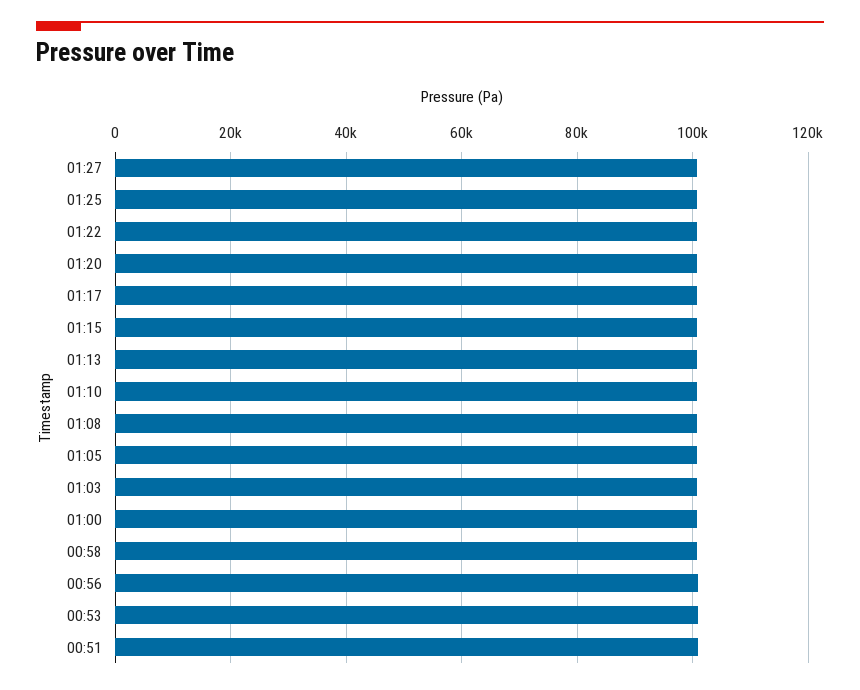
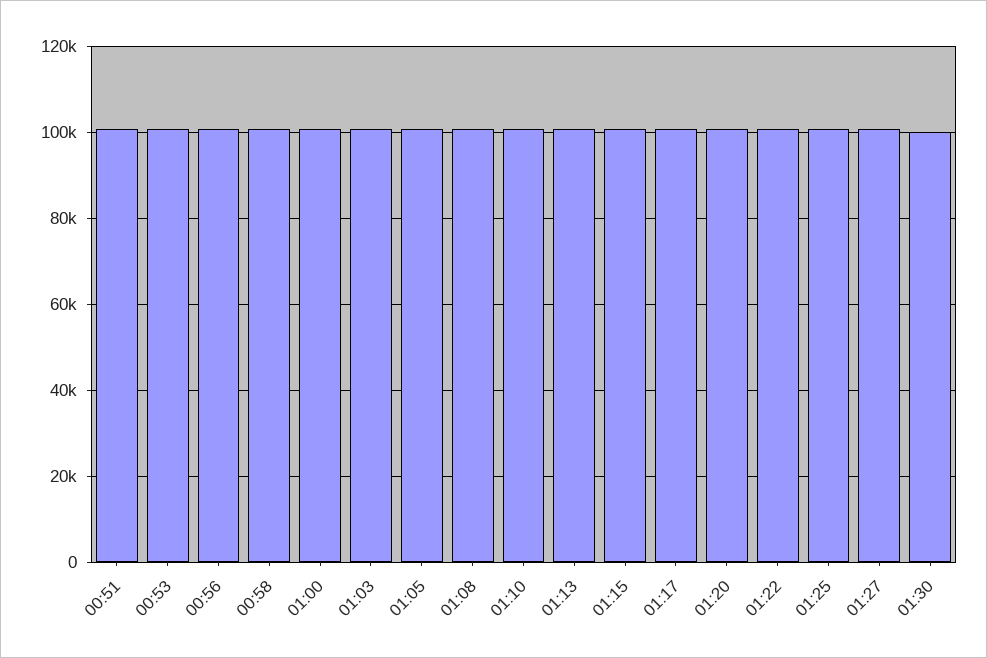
01:30: none -> 100000

